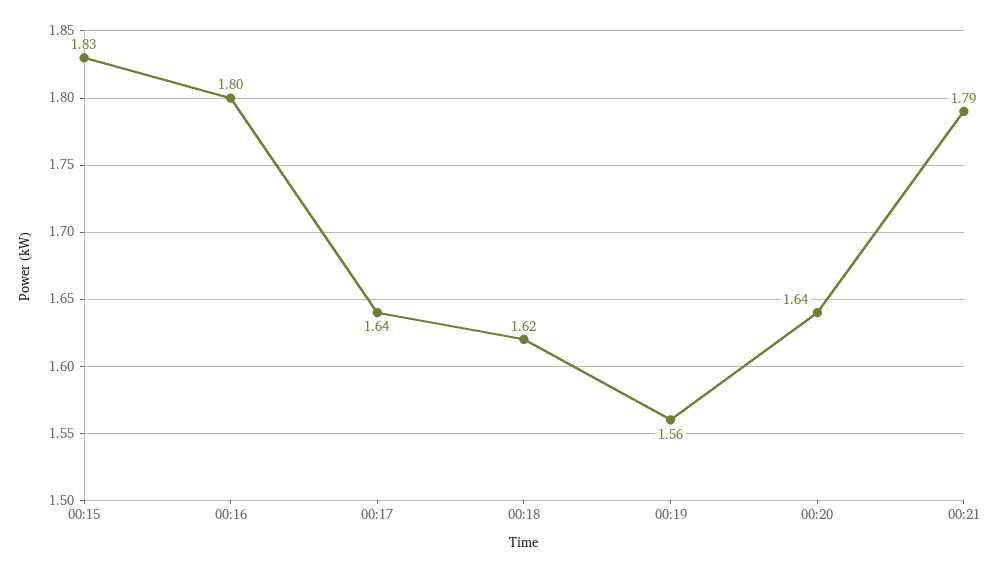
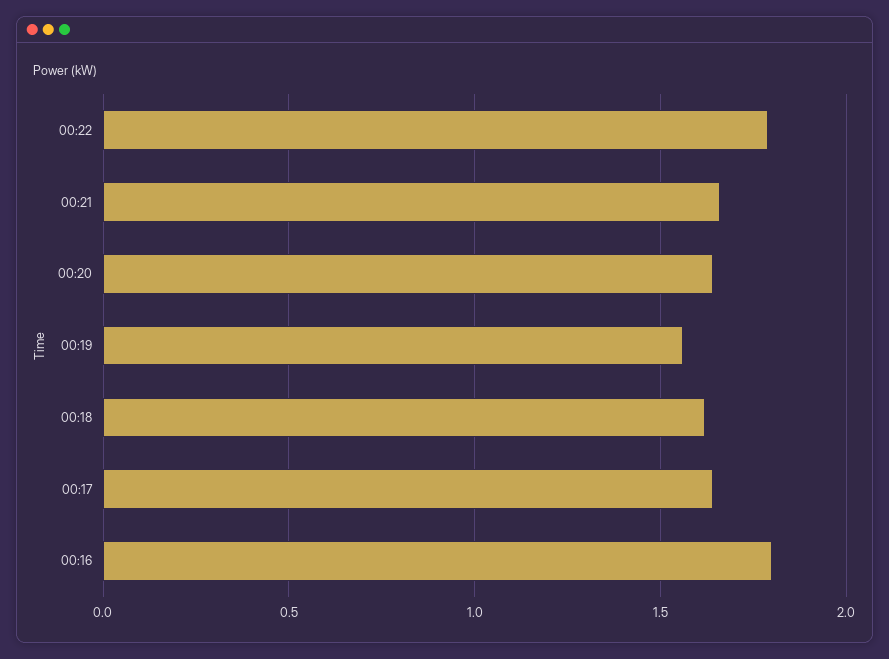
00:15: 1.83 -> none
00:21: 1.79 -> 1.65
00:22: none -> 1.8

